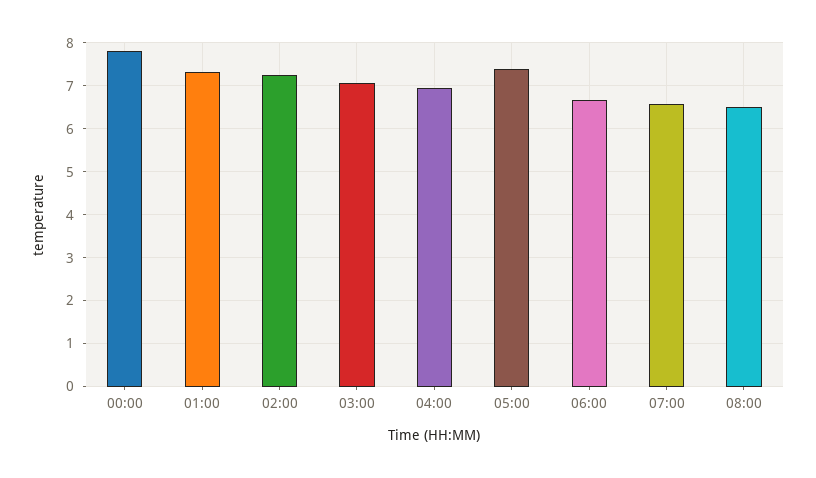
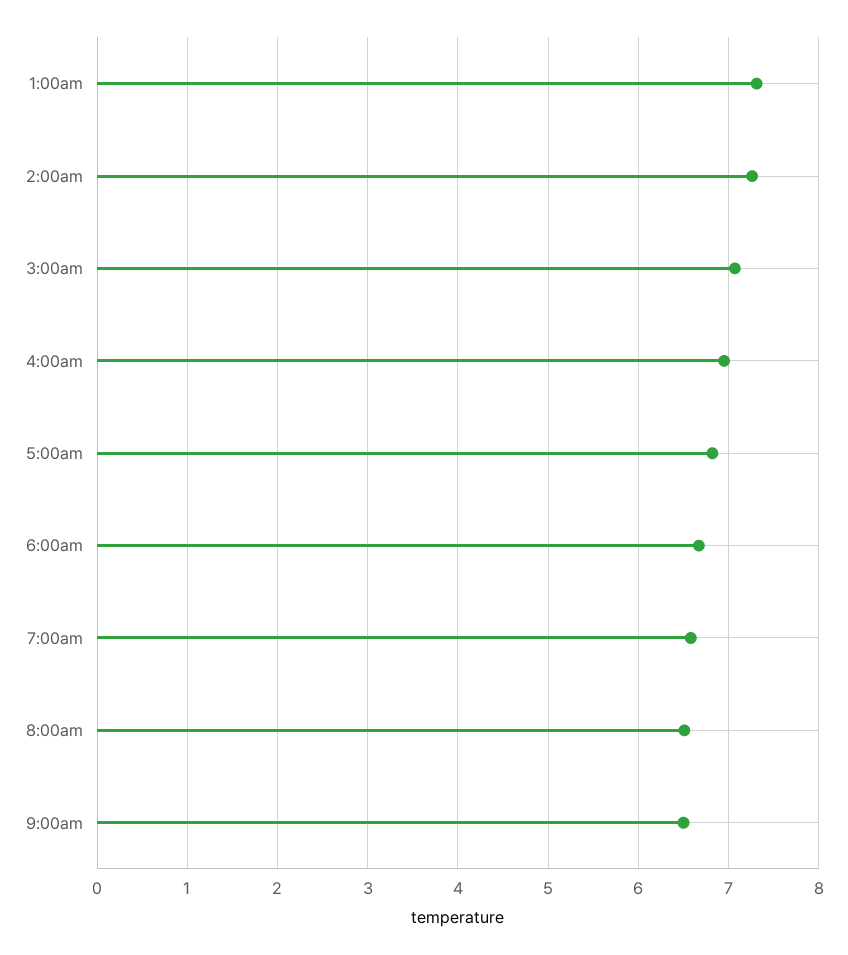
00:00: 7.8 -> none
05:00: 7.4 -> 6.8
9:00am: none -> 6.5

